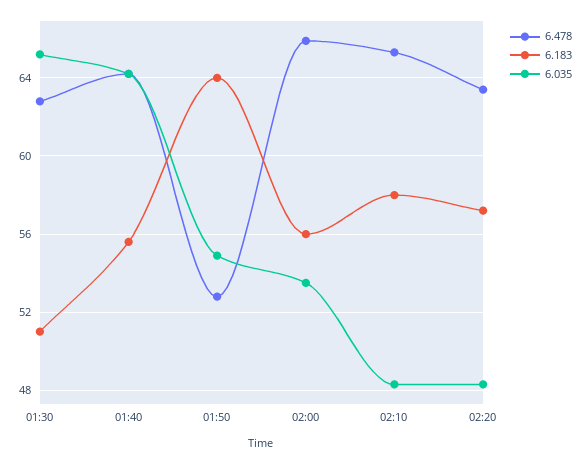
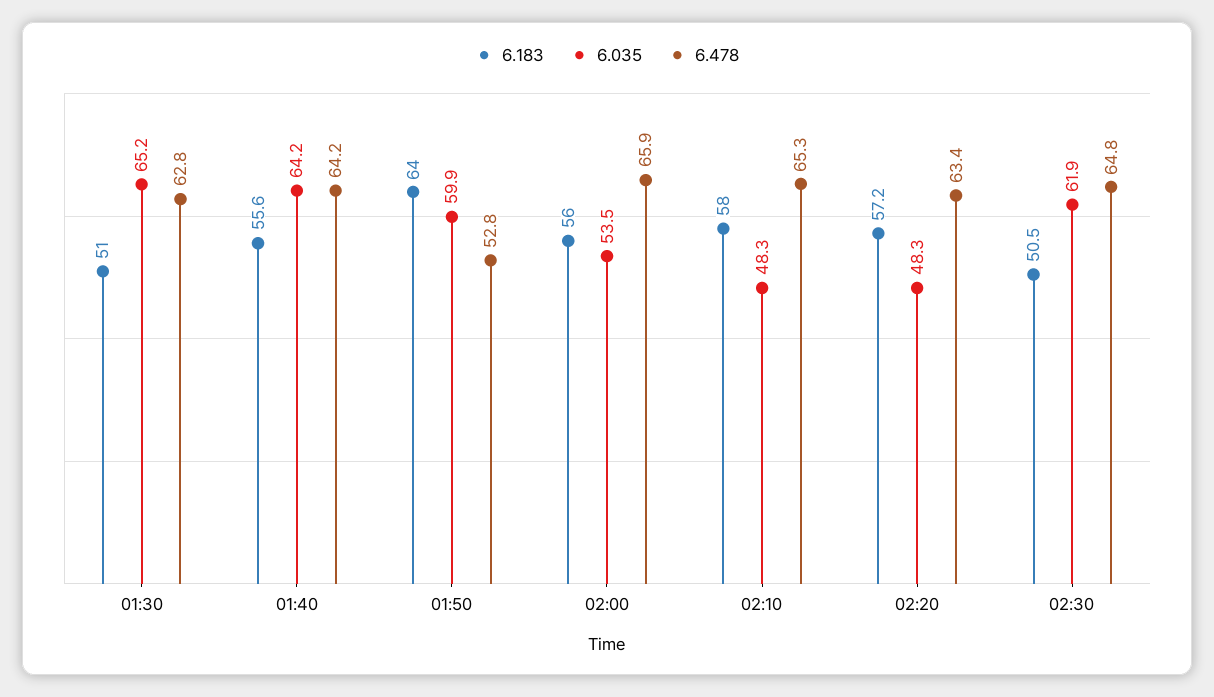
6.035, 01:50: 55 -> 59.9
6.183, 02:30: none -> 50.5
6.035, 02:30: none -> 61.9
6.478, 02:30: none -> 64.8

